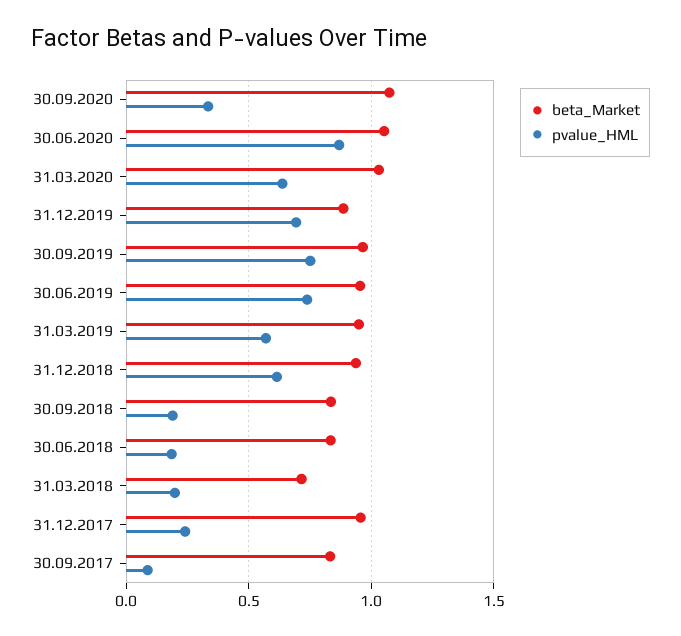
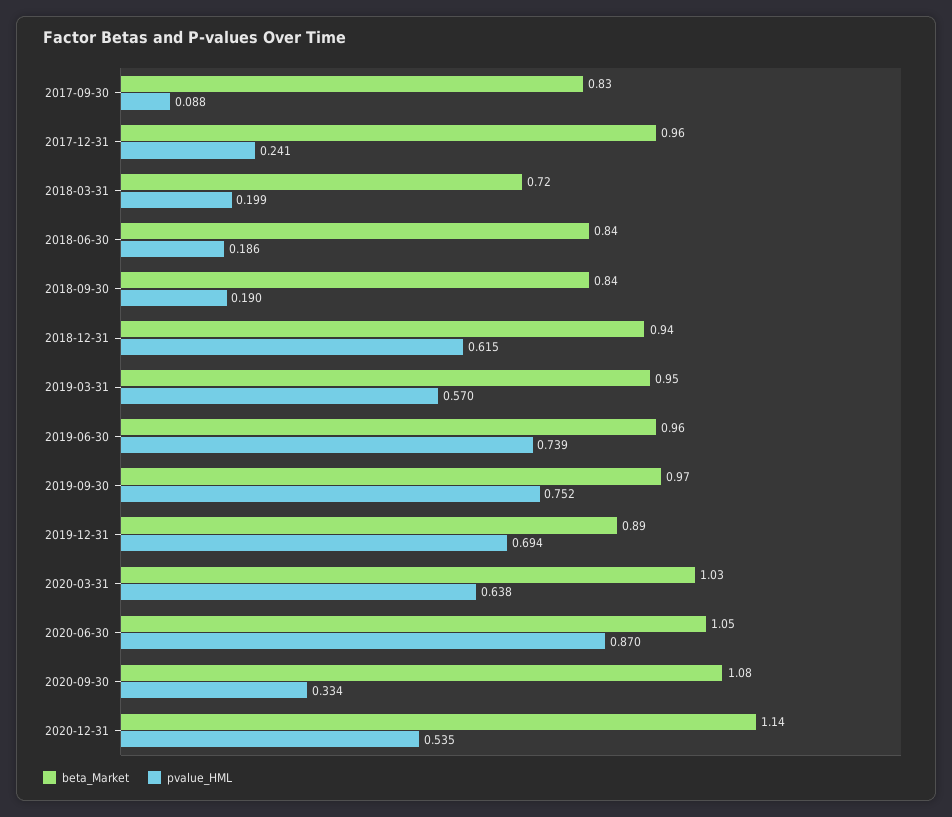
beta_Market, 2020-12-31: none -> 1.14
pvalue_HML, 2020-12-31: none -> 0.535

